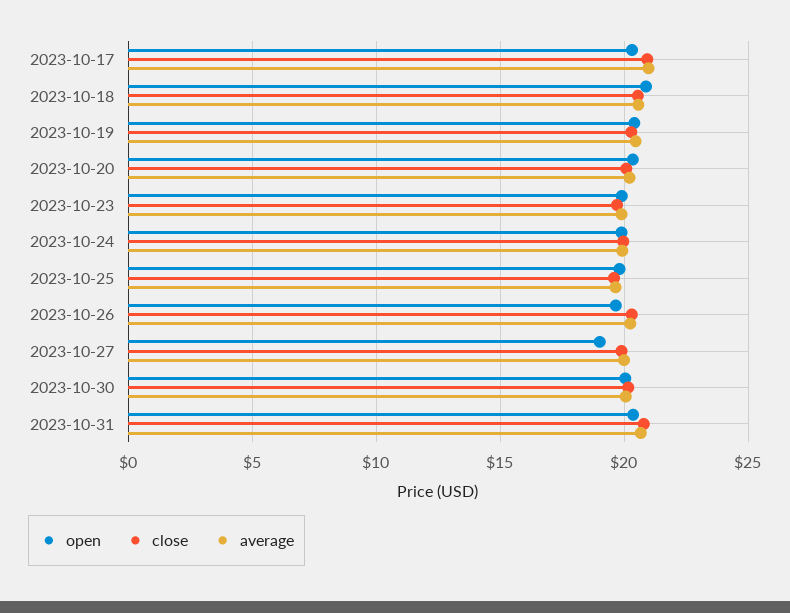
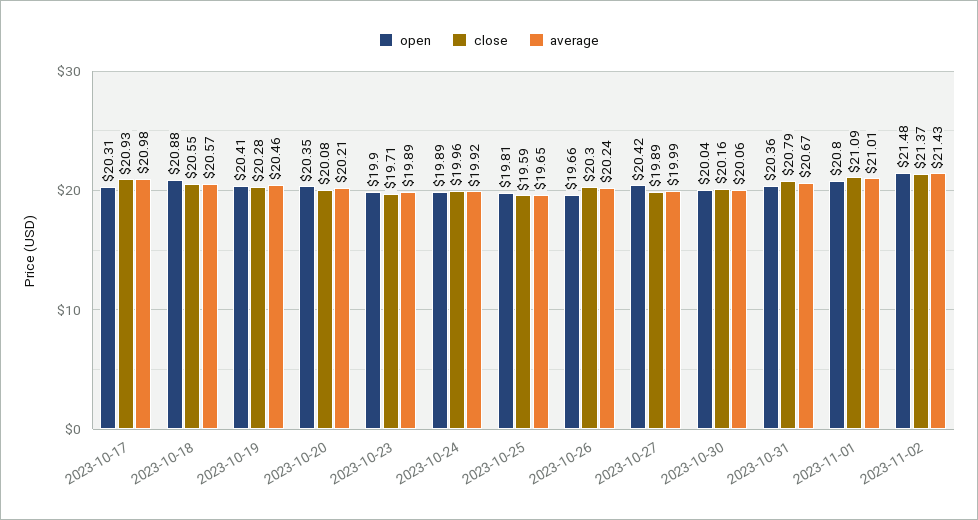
open, 2023-10-27: 19 -> 20.42
open, 2023-11-01: none -> 20.8
close, 2023-11-01: none -> 21.09
average, 2023-11-01: none -> 21.01
open, 2023-11-02: none -> 21.48
close, 2023-11-02: none -> 21.37
average, 2023-11-02: none -> 21.43

